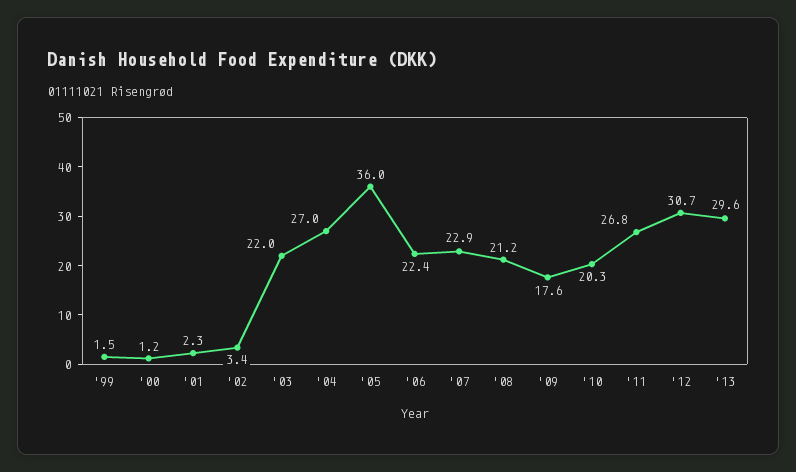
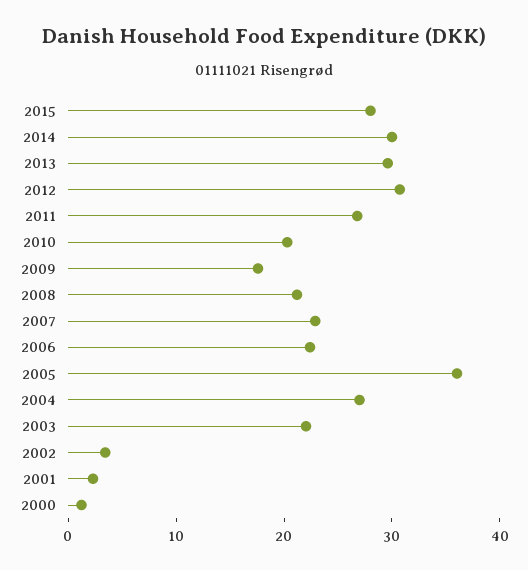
'99: 1.5 -> none
2015: none -> 28
2014: none -> 30

